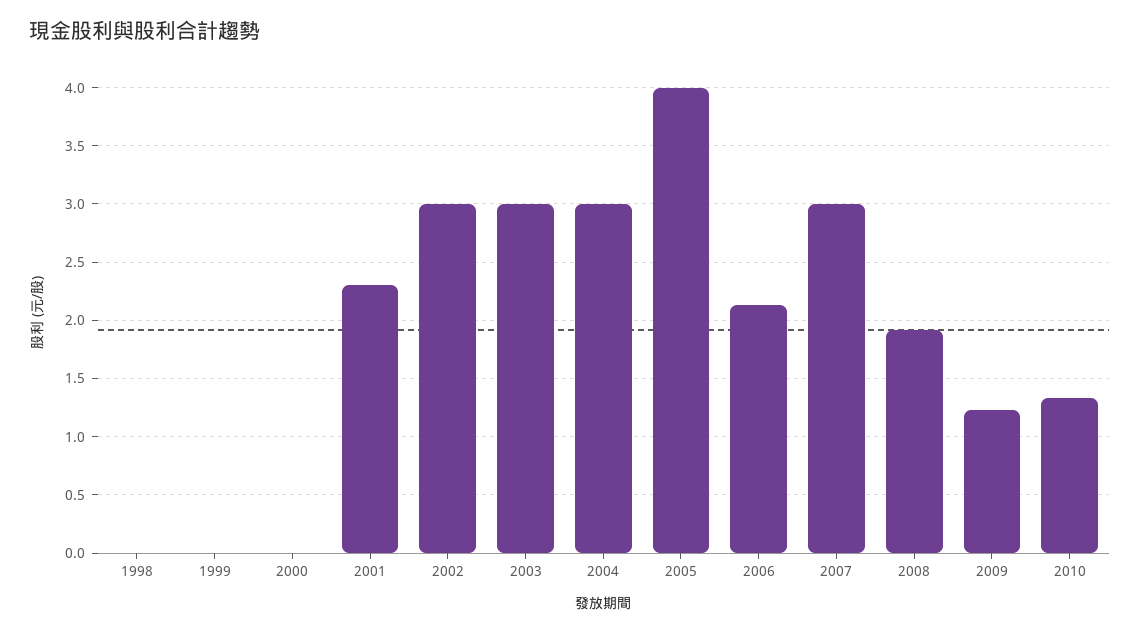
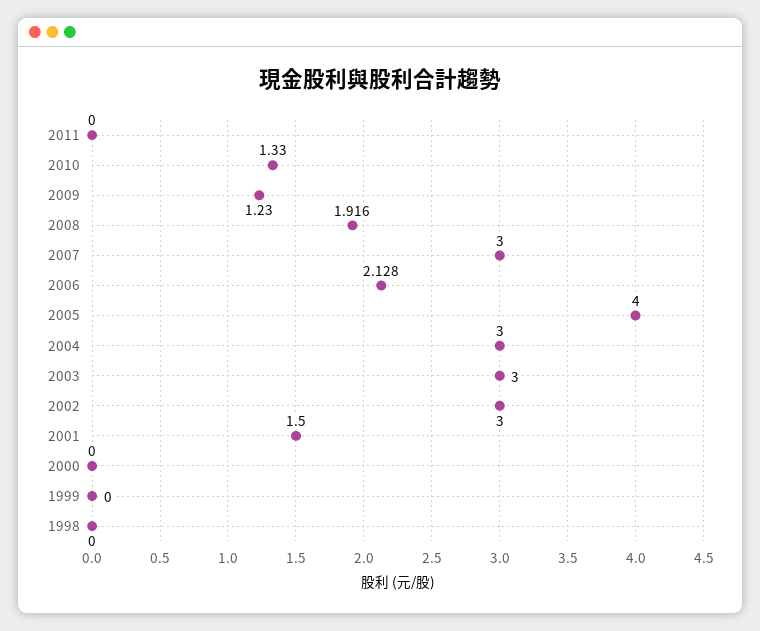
2001: 2.3 -> 1.5
2011: none -> 0

